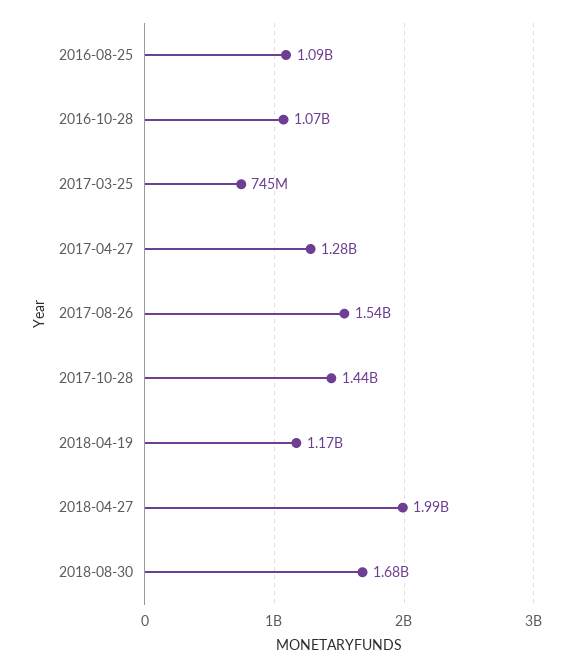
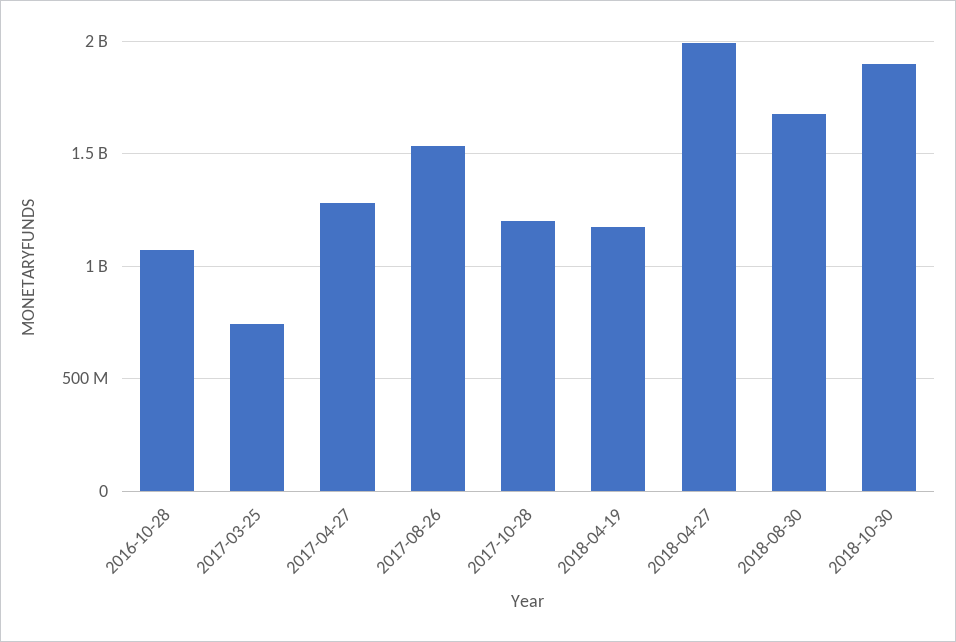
2016-08-25: 1090000000 -> none
2017-10-28: 1440000000 -> 1200000000
2018-10-30: none -> 1900000000

